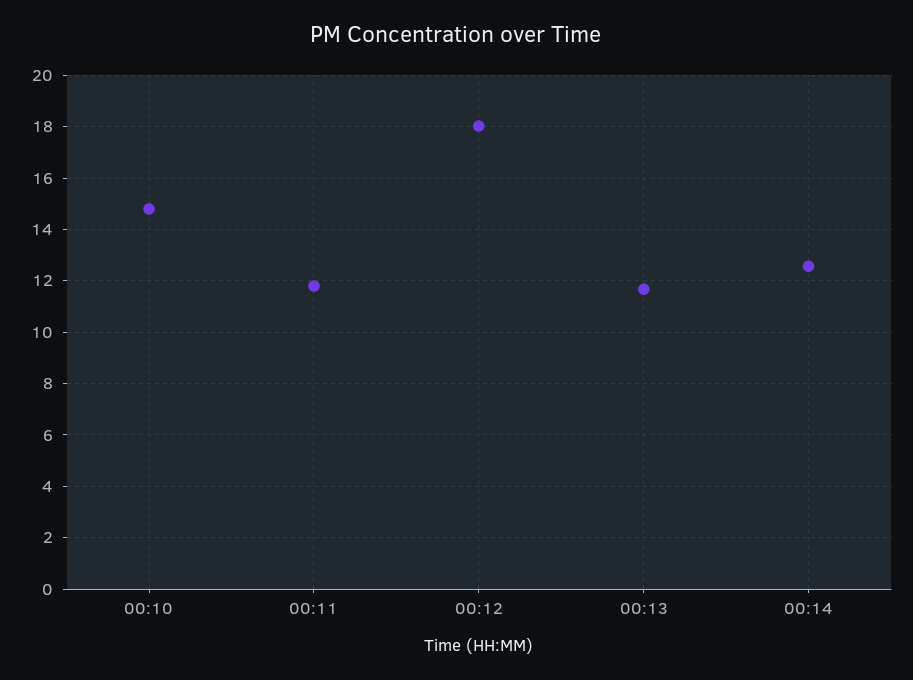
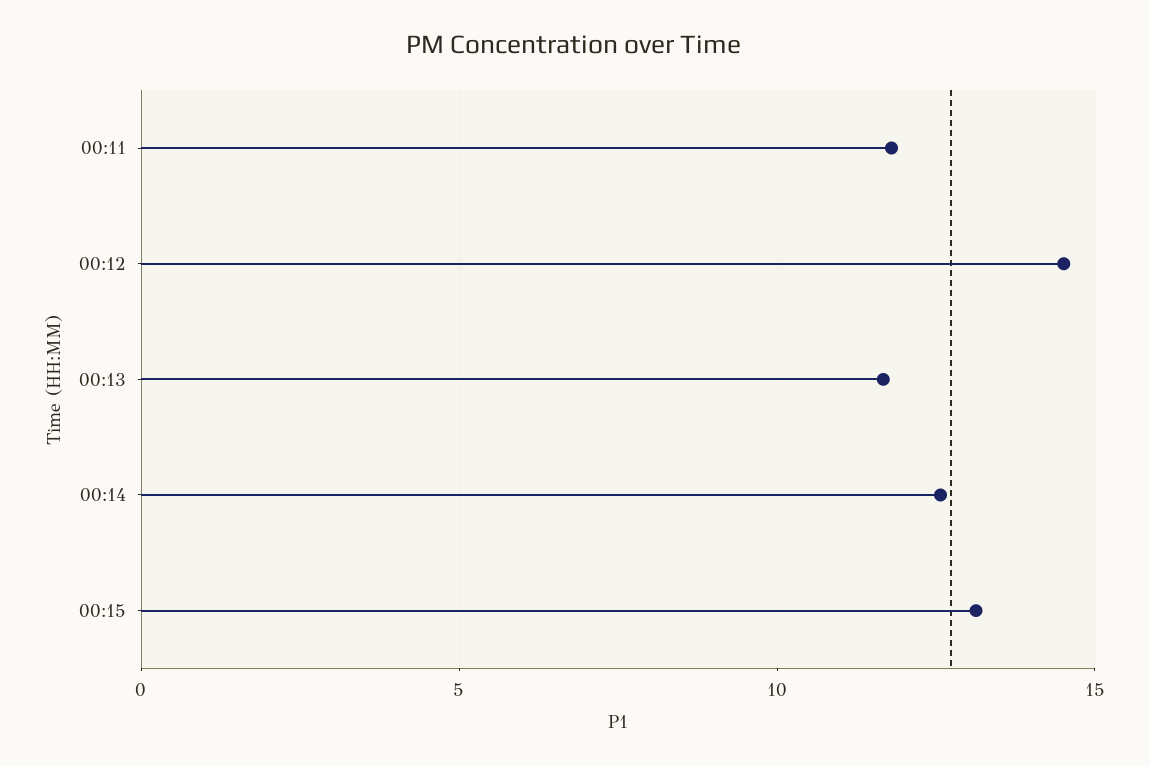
00:10: 14.75 -> none
00:12: 18 -> 14.5
00:15: none -> 13

